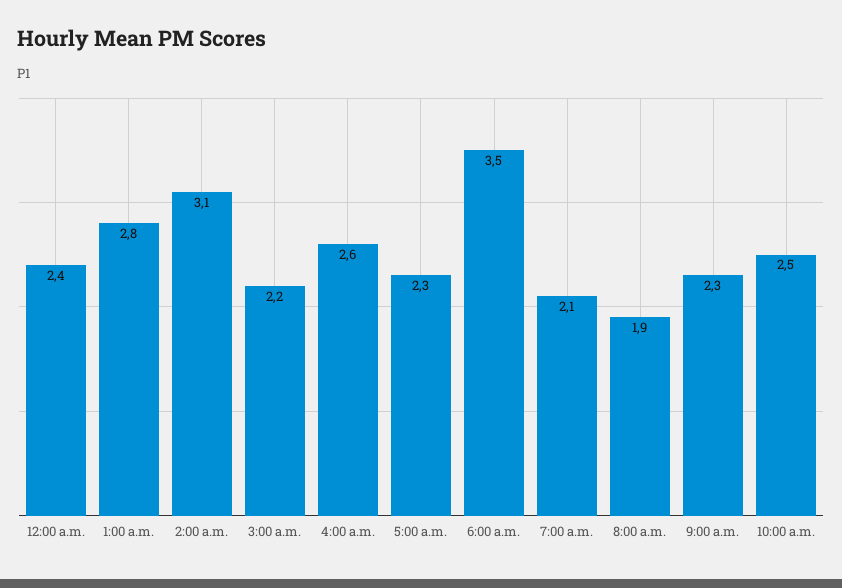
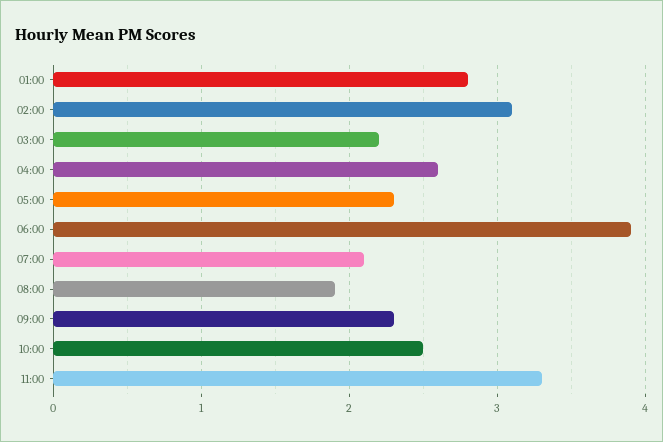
12:00 a.m.: 2.4 -> none
6:00 a.m.: 3.5 -> 3.9
11:00: none -> 3.3

